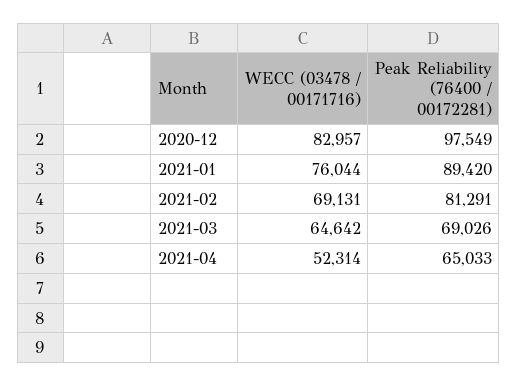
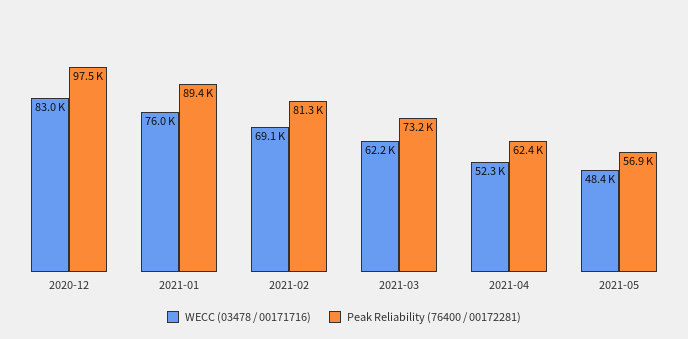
WECC (03478 / 00171716), 2021-03: 64642 -> 62200
Peak Reliability (76400 / 00172281), 2021-03: 69026 -> 73200
Peak Reliability (76400 / 00172281), 2021-04: 65033 -> 62400
WECC (03478 / 00171716), 2021-05: none -> 48400
Peak Reliability (76400 / 00172281), 2021-05: none -> 56900

